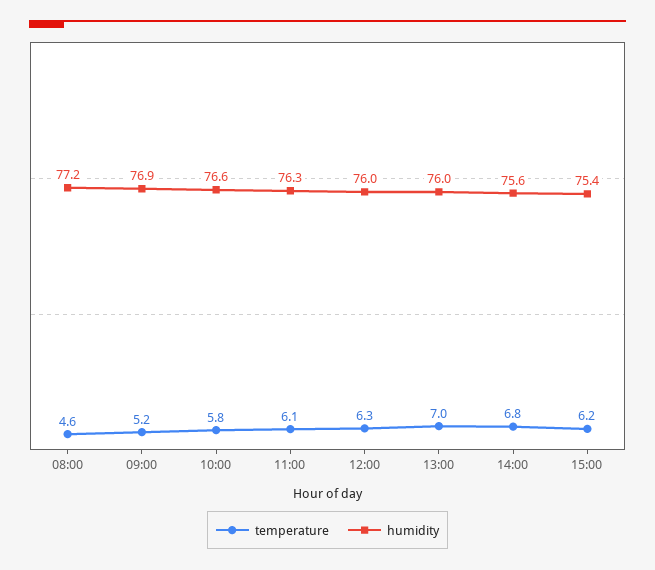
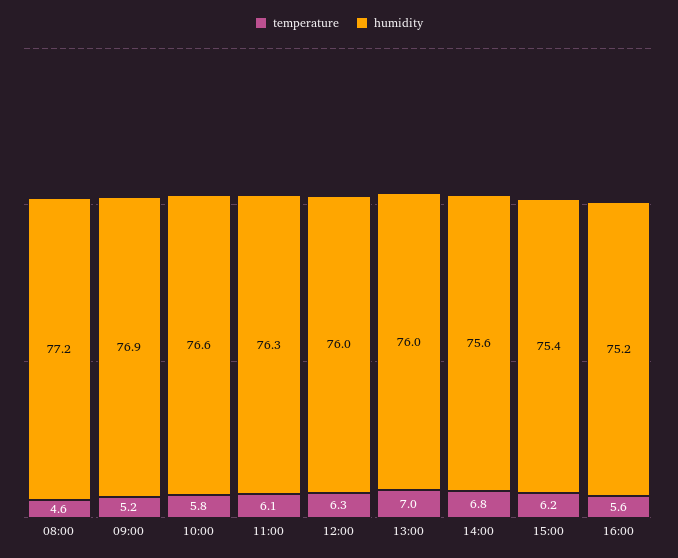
temperature, 16:00: none -> 5.6
humidity, 16:00: none -> 75.2

